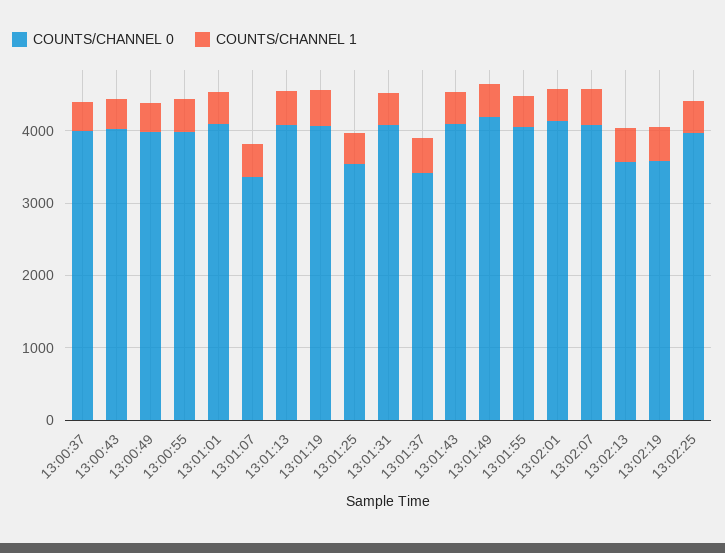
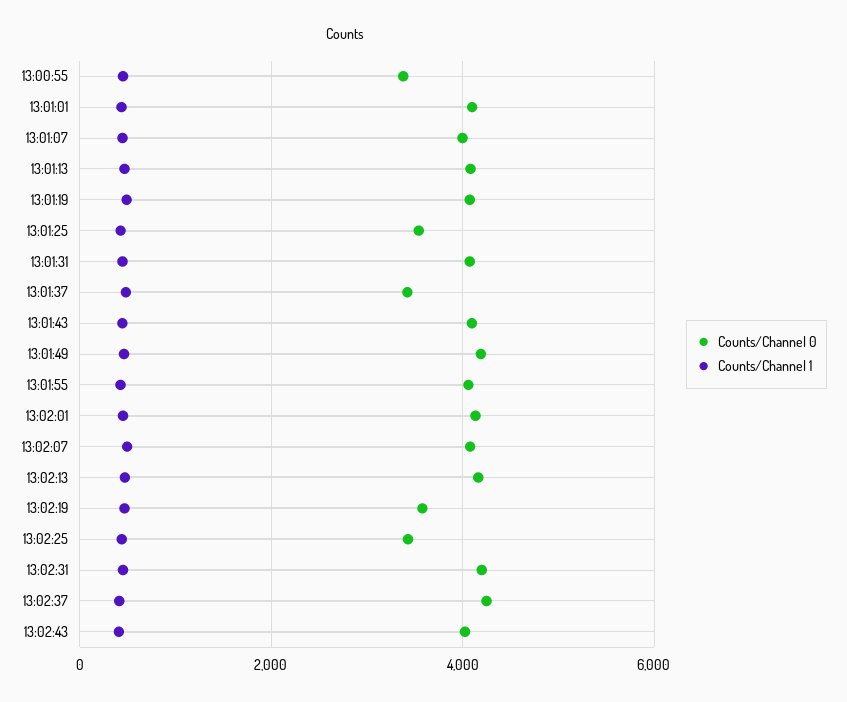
COUNTS/CHANNEL 0, 13:00:37: 4000 -> none
COUNTS/CHANNEL 1, 13:00:37: 400 -> none
COUNTS/CHANNEL 0, 13:00:43: 4000 -> none
COUNTS/CHANNEL 1, 13:00:43: 400 -> none
COUNTS/CHANNEL 0, 13:00:49: 4000 -> none
COUNTS/CHANNEL 1, 13:00:49: 400 -> none
COUNTS/CHANNEL 0, 13:00:55: 4000 -> 3400
COUNTS/CHANNEL 0, 13:01:07: 3400 -> 4000
COUNTS/CHANNEL 0, 13:02:13: 3600 -> 4200
COUNTS/CHANNEL 0, 13:02:25: 4000 -> 3400
COUNTS/CHANNEL 0, 13:02:31: none -> 4200
COUNTS/CHANNEL 1, 13:02:31: none -> 400
COUNTS/CHANNEL 0, 13:02:37: none -> 4200
COUNTS/CHANNEL 1, 13:02:37: none -> 400
COUNTS/CHANNEL 0, 13:02:43: none -> 4000
COUNTS/CHANNEL 1, 13:02:43: none -> 400

